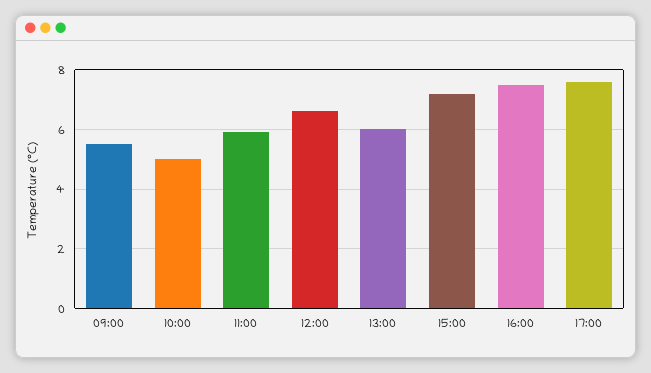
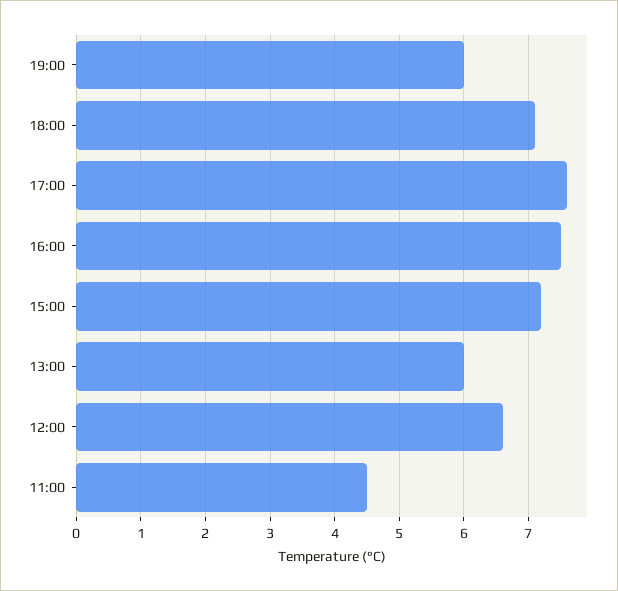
09:00: 5.5 -> none
10:00: 5 -> none
11:00: 6 -> 4.5
19:00: none -> 6
18:00: none -> 7.1

